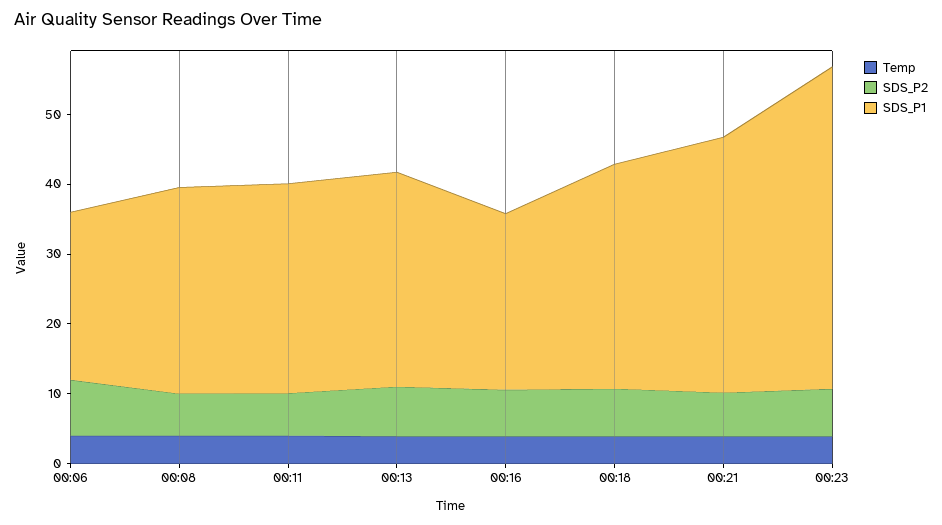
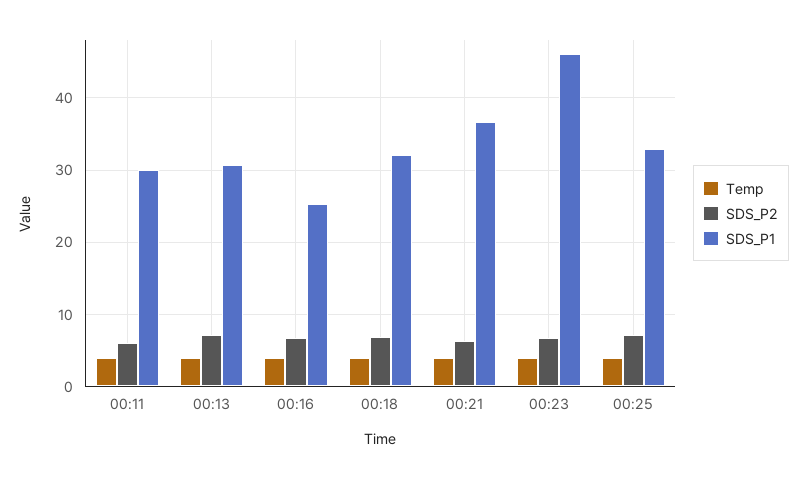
Temp, 00:06: 4 -> none
SDS_P2, 00:06: 8 -> none
SDS_P1, 00:06: 24 -> none
Temp, 00:08: 4 -> none
SDS_P2, 00:08: 6 -> none
SDS_P1, 00:08: 30 -> none
Temp, 00:25: none -> 4
SDS_P2, 00:25: none -> 7
SDS_P1, 00:25: none -> 33

